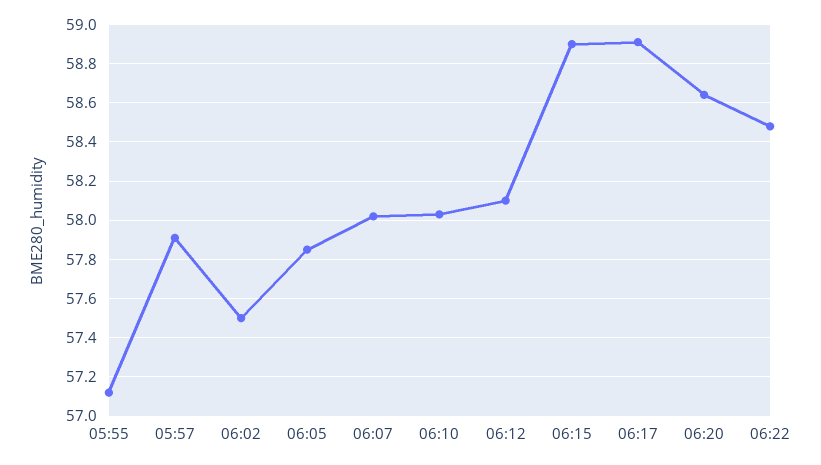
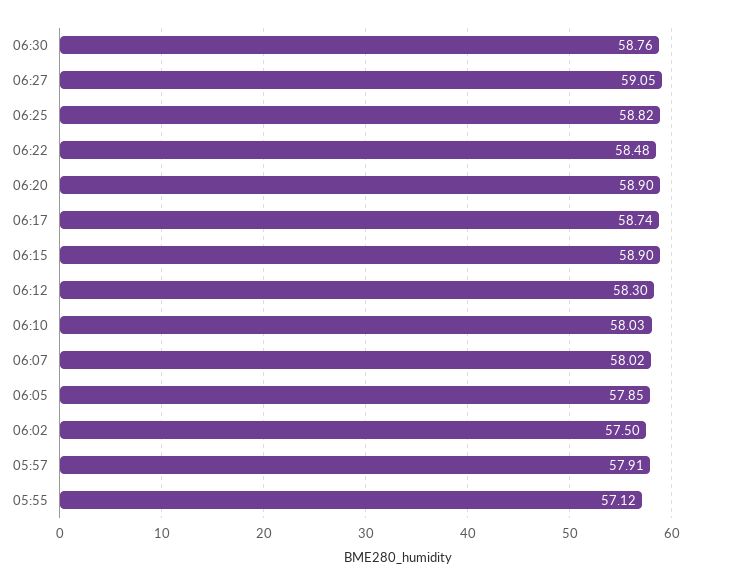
06:12: 58.1 -> 58.3
06:17: 58.9 -> 58.74
06:20: 58.65 -> 58.9
06:30: none -> 58.76
06:27: none -> 59.05
06:25: none -> 58.82

